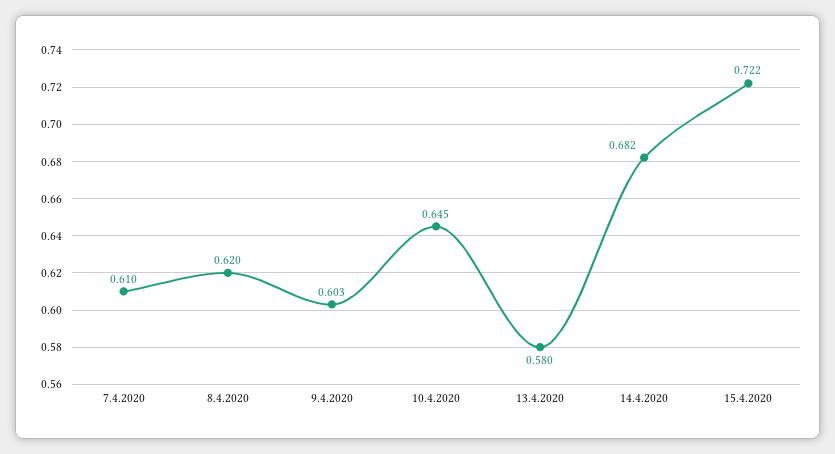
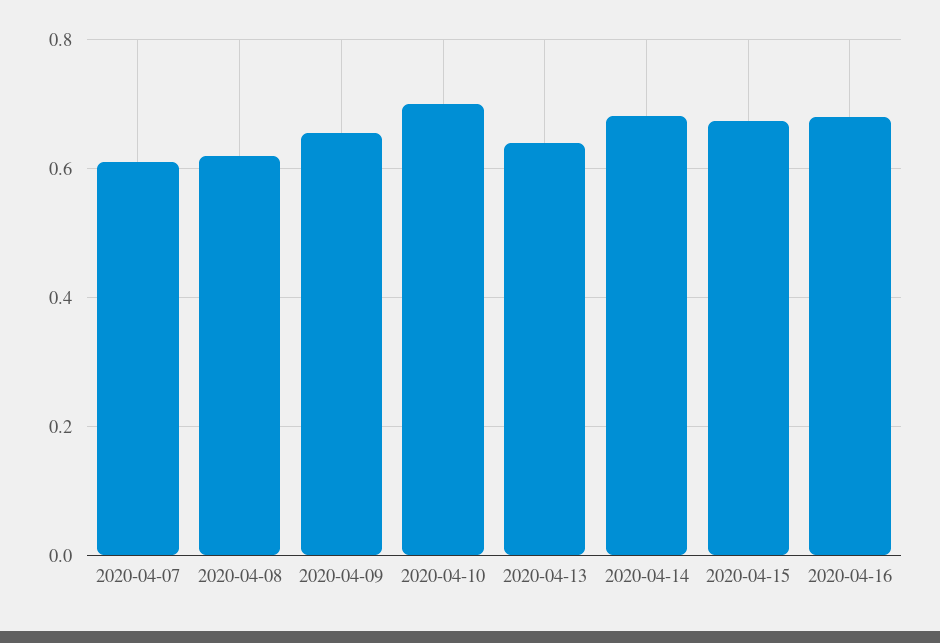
9.4.2020: 0.603 -> 0.66
10.4.2020: 0.645 -> 0.7
13.4.2020: 0.58 -> 0.64
15.4.2020: 0.722 -> 0.68
2020-04-16: none -> 0.68

